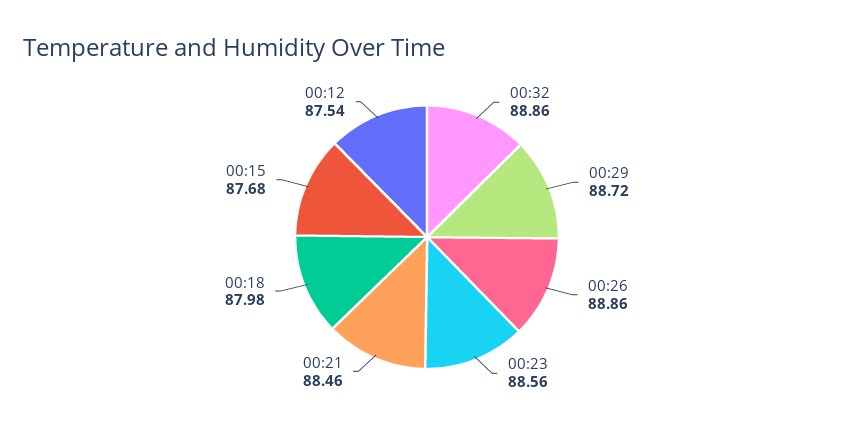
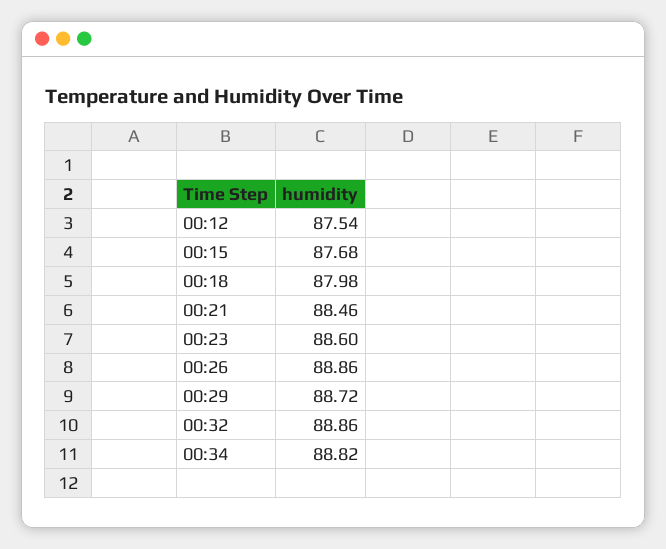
00:23: 88.56 -> 88.6
00:34: none -> 88.82

